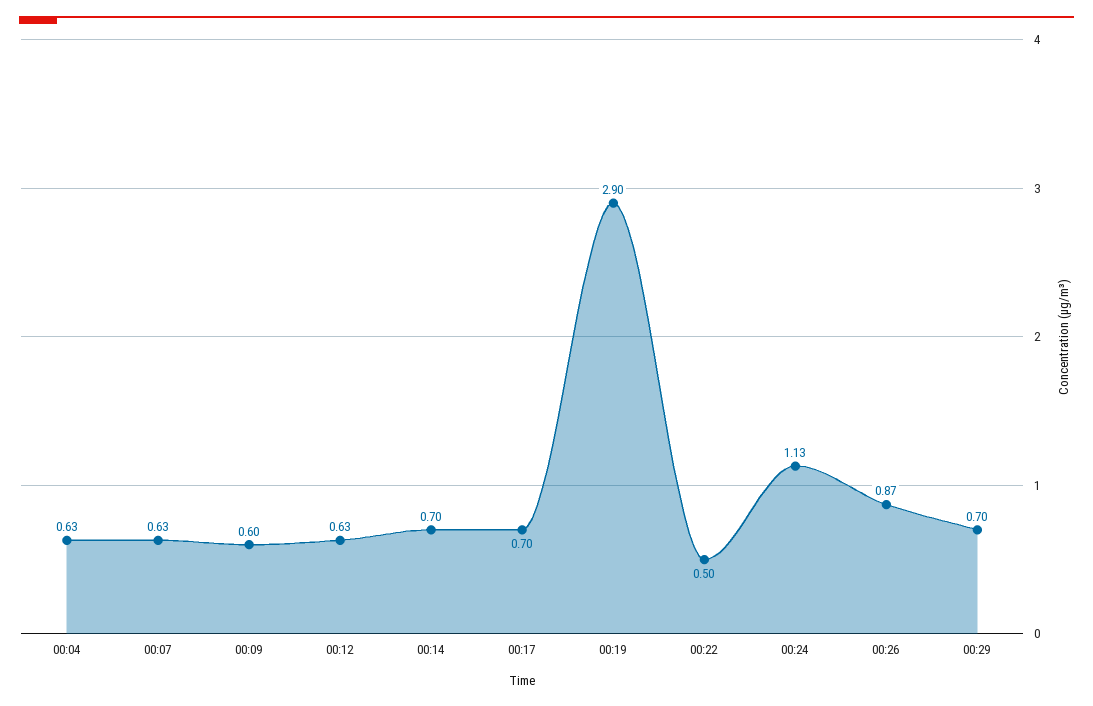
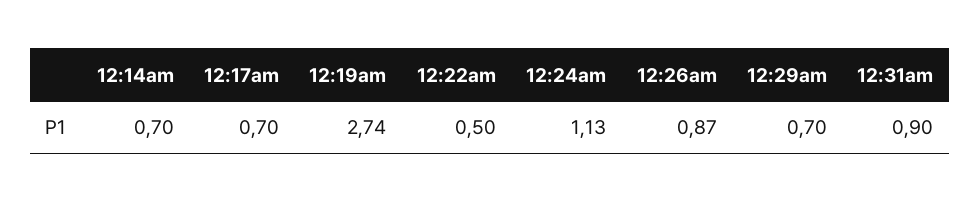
00:04: 0.63 -> none
00:07: 0.63 -> none
00:09: 0.6 -> none
00:12: 0.63 -> none
00:19: 2.9 -> 2.74
12:31am: none -> 0.9

